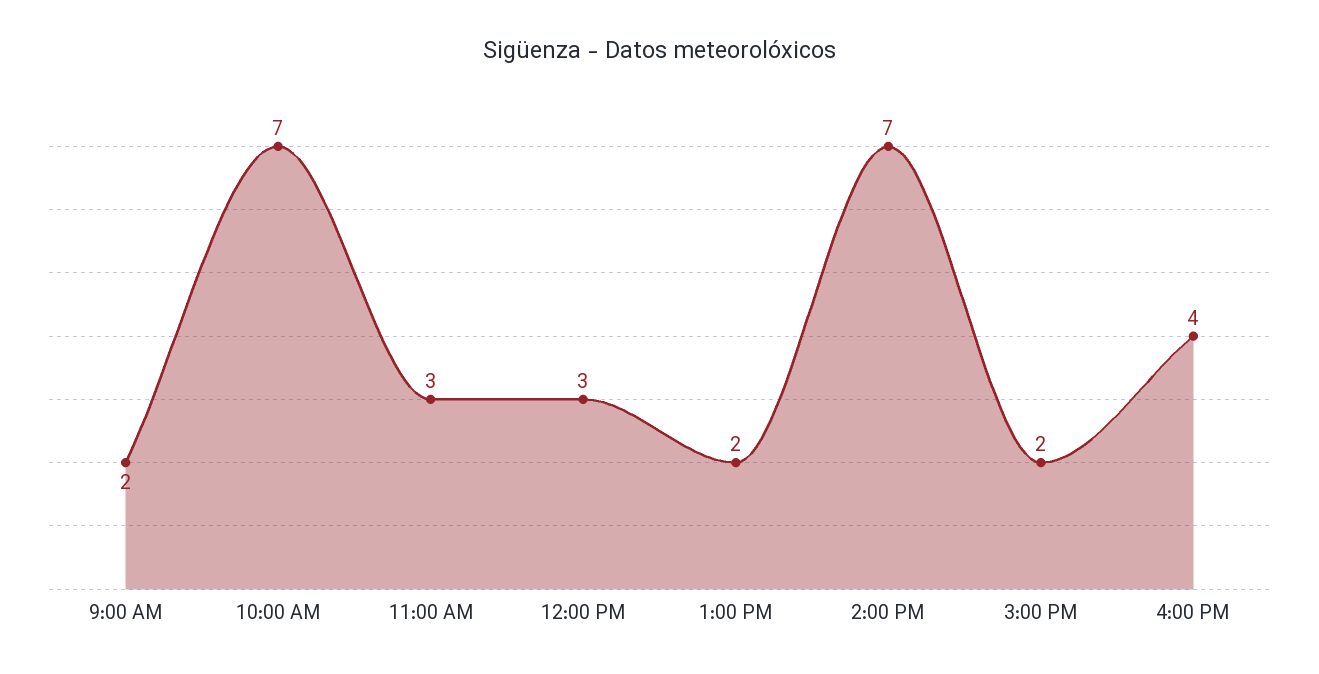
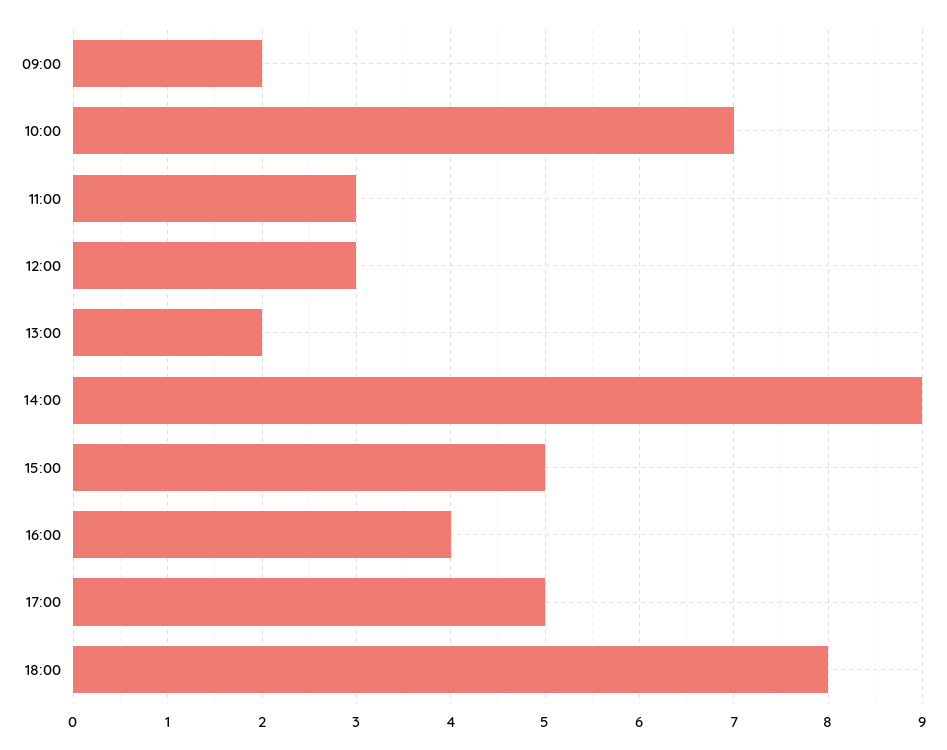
2:00 PM: 7 -> 9
3:00 PM: 2 -> 5
17:00: none -> 5
18:00: none -> 8

